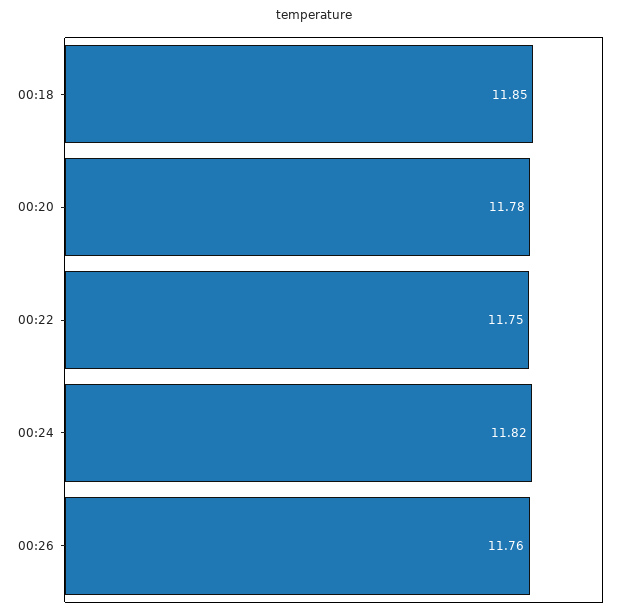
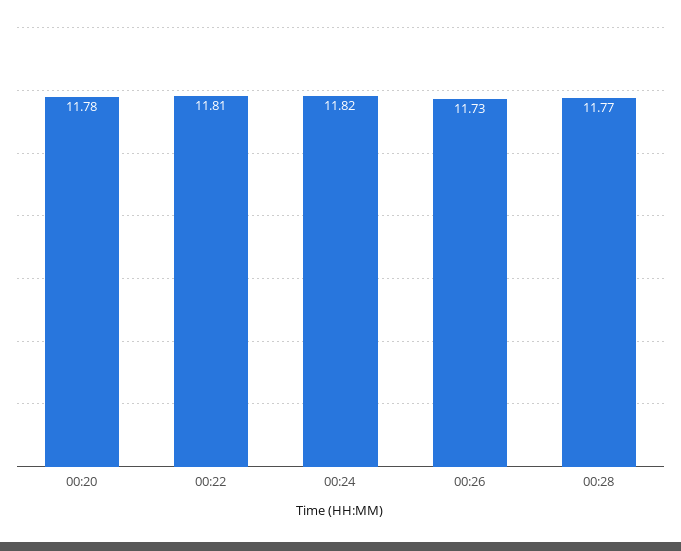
00:18: 11.85 -> none
00:22: 11.75 -> 11.81
00:26: 11.76 -> 11.73
00:28: none -> 11.77

